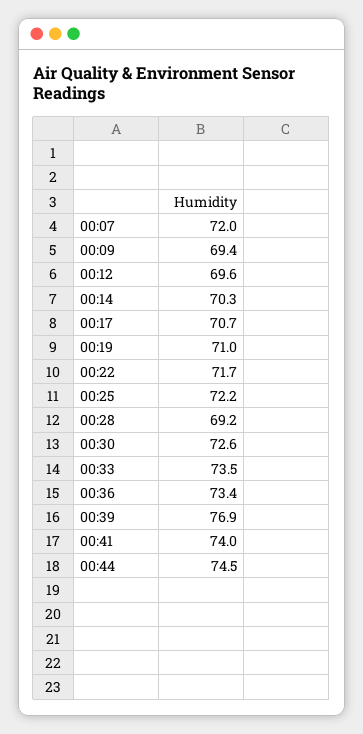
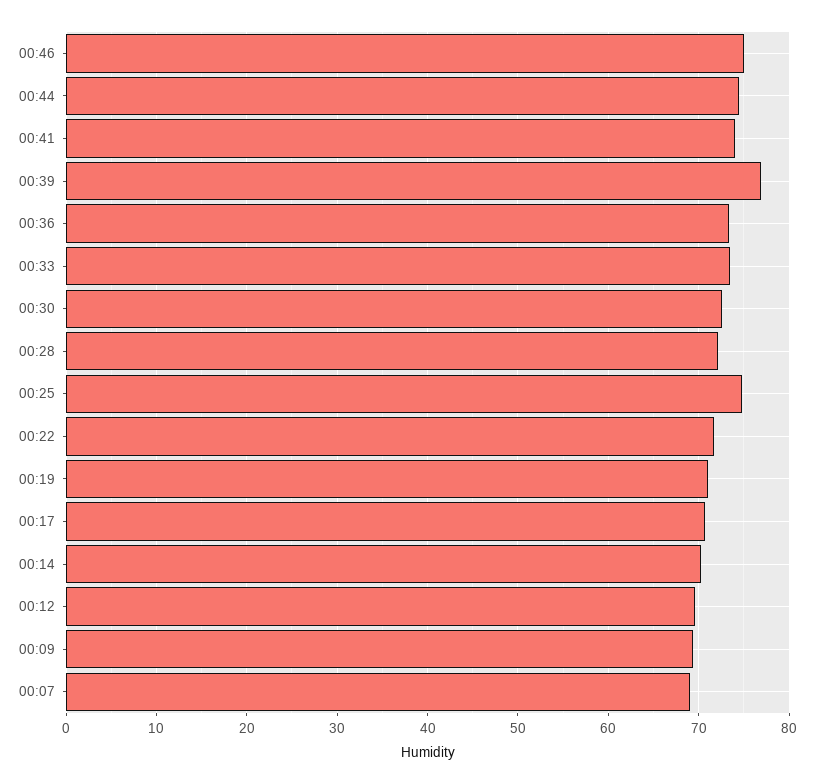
00:07: 72 -> 69
00:25: 72.2 -> 75
00:28: 69.2 -> 72
00:46: none -> 75

